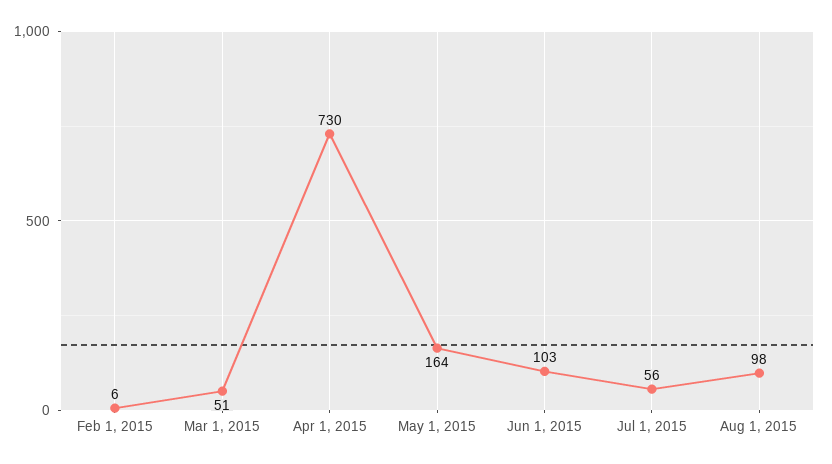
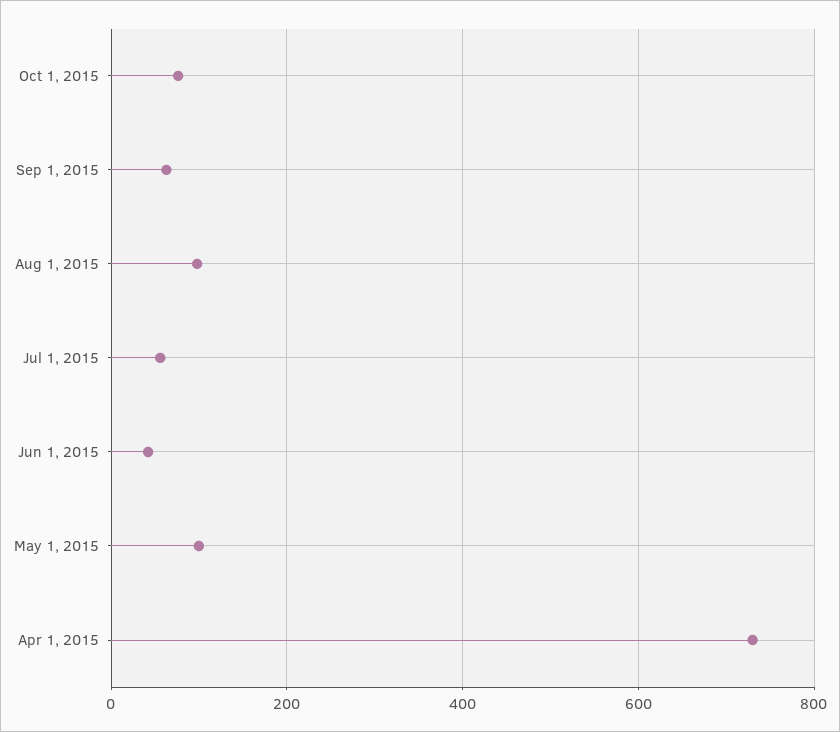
Feb 1, 2015: 6 -> none
Mar 1, 2015: 51 -> none
May 1, 2015: 164 -> 100
Jun 1, 2015: 103 -> 40
Oct 1, 2015: none -> 80
Sep 1, 2015: none -> 60

